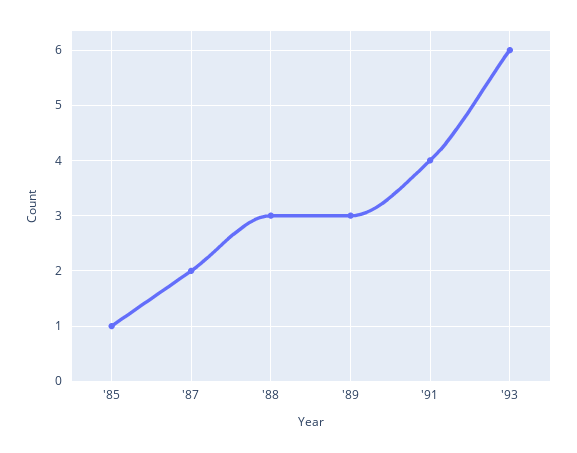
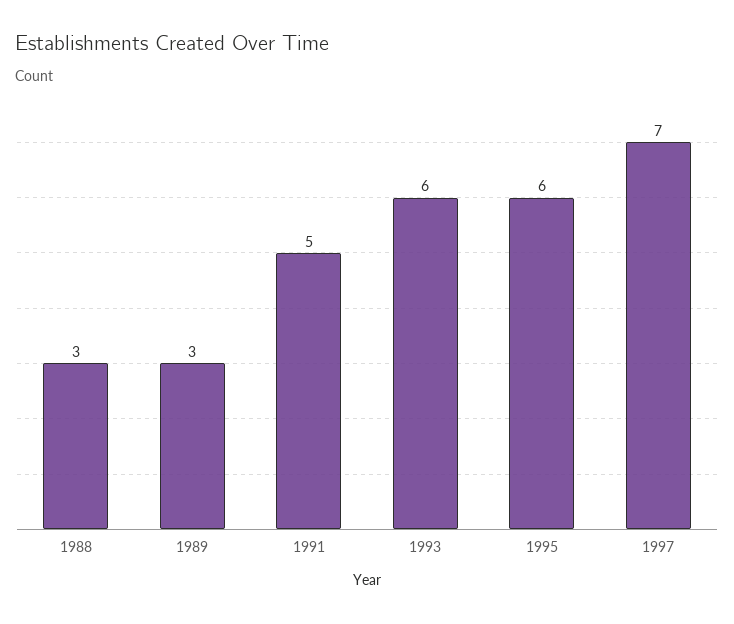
'85: 1 -> none
'87: 2 -> none
'91: 4 -> 5
1995: none -> 6
1997: none -> 7

